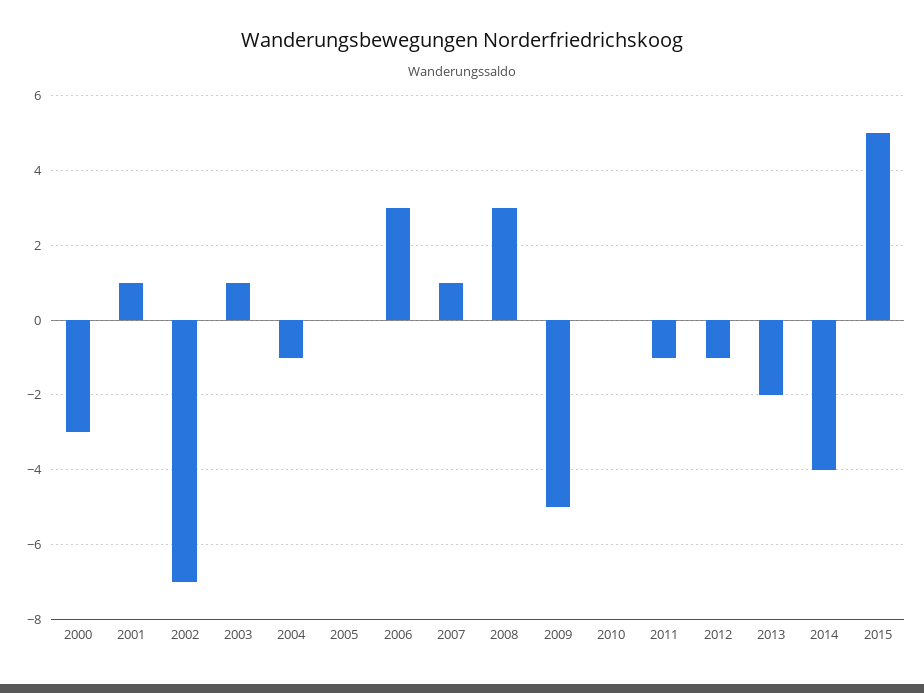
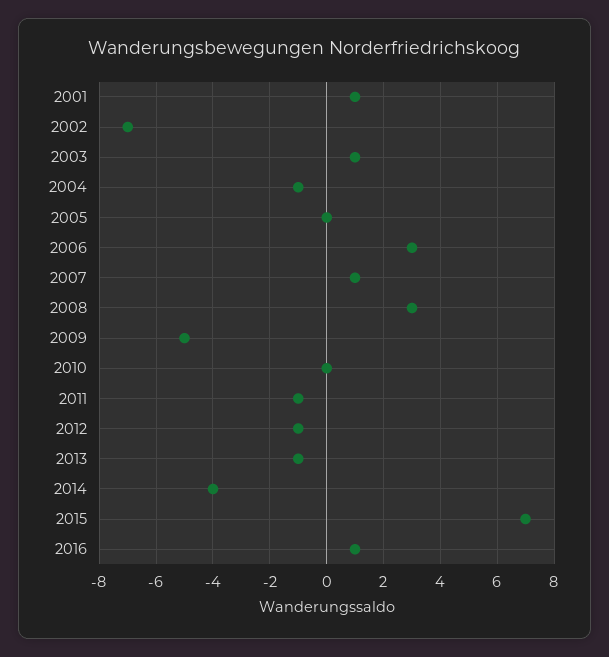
2000: -3 -> none
2013: -2 -> -1
2015: 5 -> 7
2016: none -> 1

